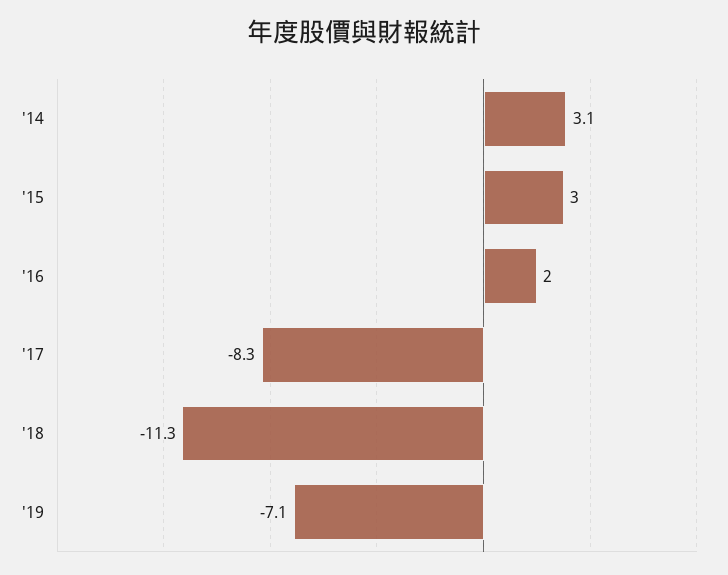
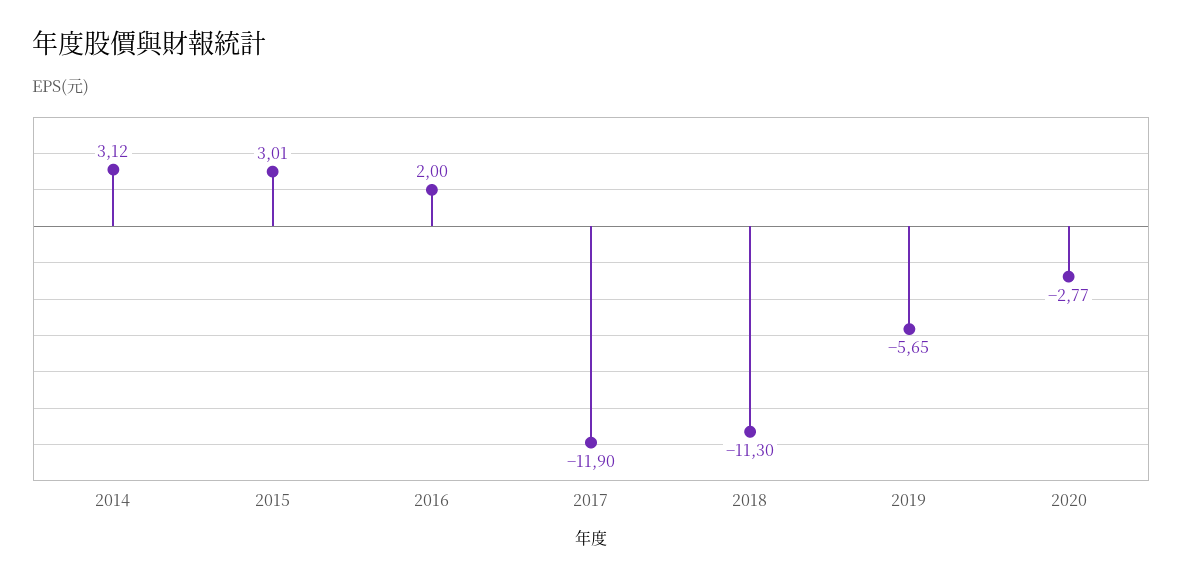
'17: -8.3 -> -11.9
'19: -7.1 -> -5.65
2020: none -> -2.77

